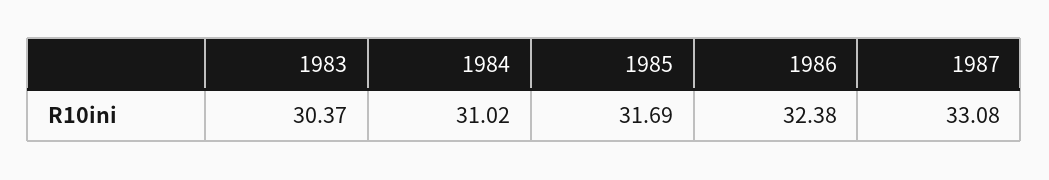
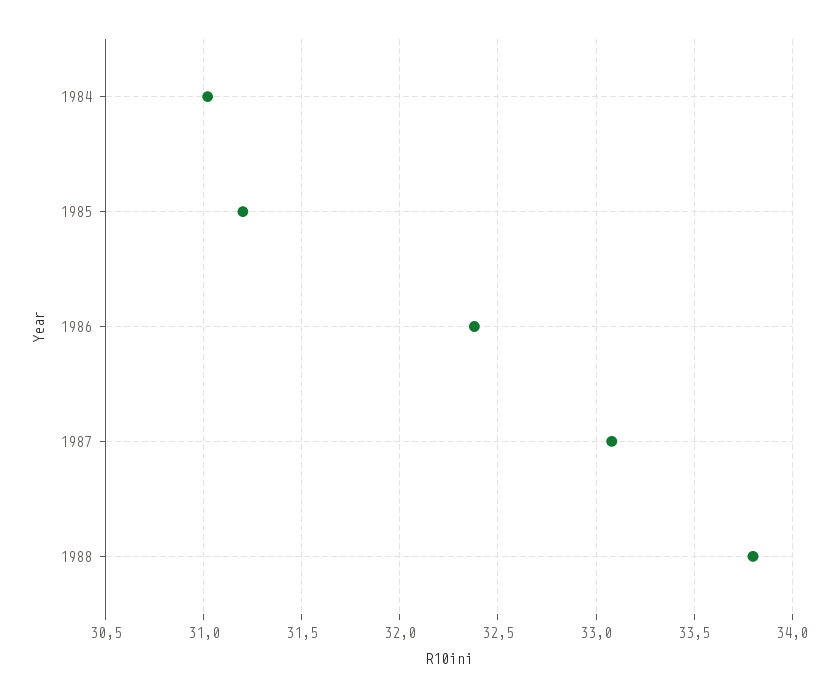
1983: 30.37 -> none
1985: 31.69 -> 31.2
1988: none -> 33.8

